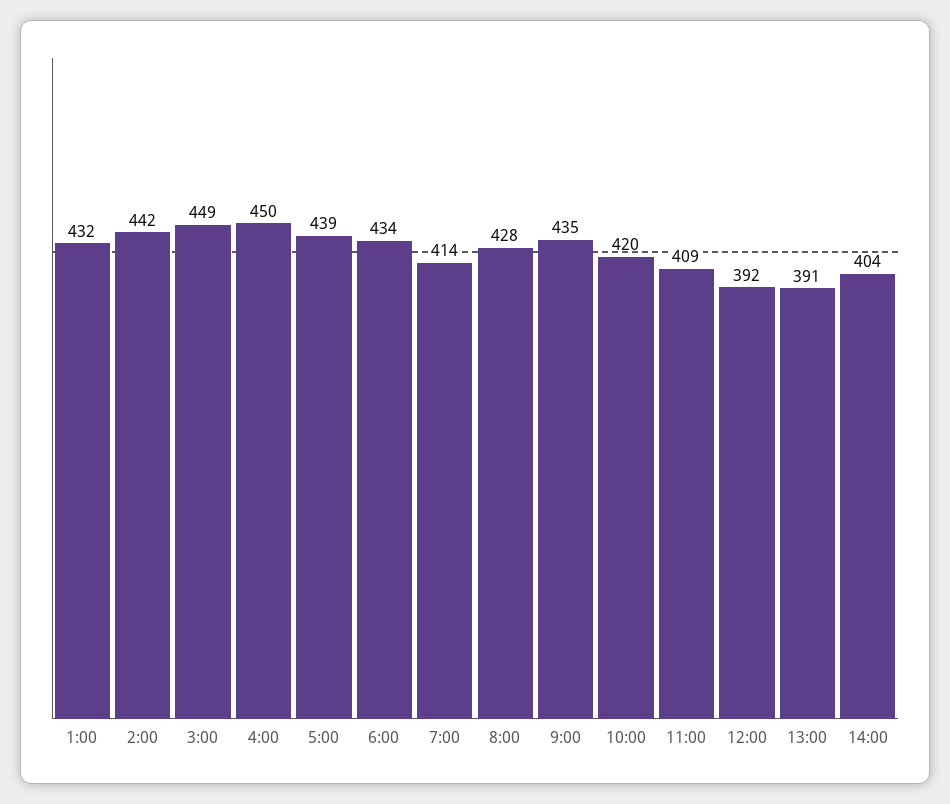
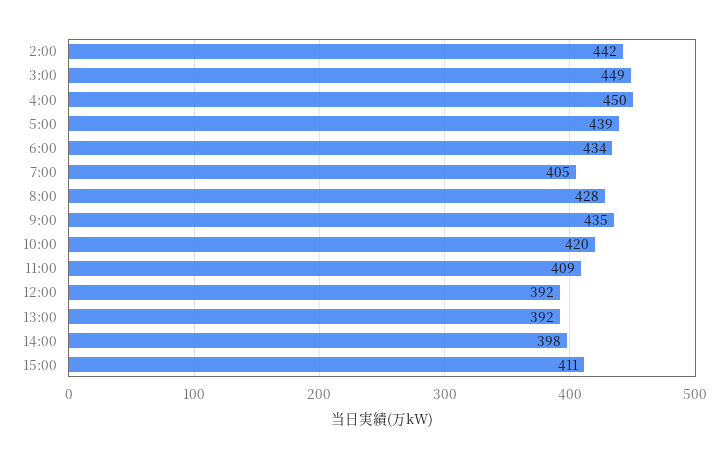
1:00: 432 -> none
7:00: 414 -> 405
13:00: 391 -> 392
14:00: 404 -> 398
15:00: none -> 411

